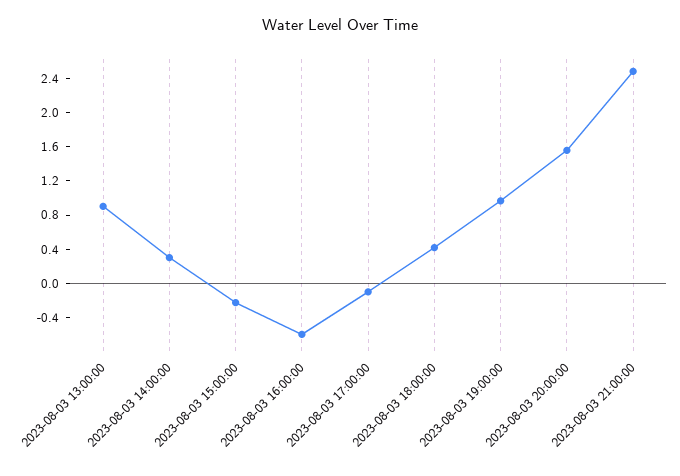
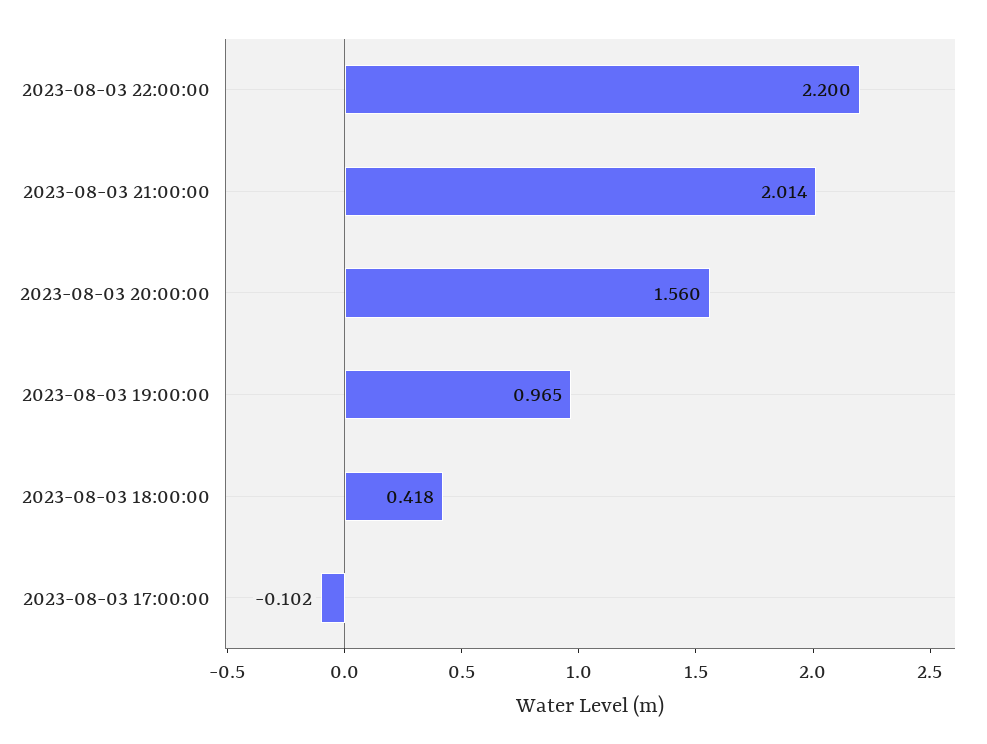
2023-08-03 13:00:00: 0.9 -> none
2023-08-03 14:00:00: 0.3 -> none
2023-08-03 15:00:00: -0.2 -> none
2023-08-03 16:00:00: -0.6 -> none
2023-08-03 21:00:00: 2.5 -> 2.014
2023-08-03 22:00:00: none -> 2.2

